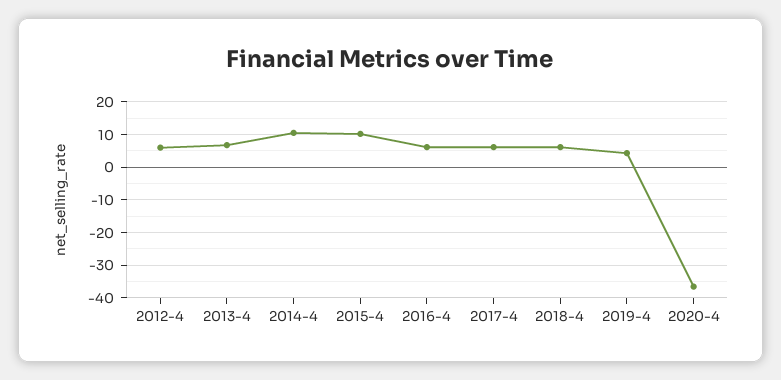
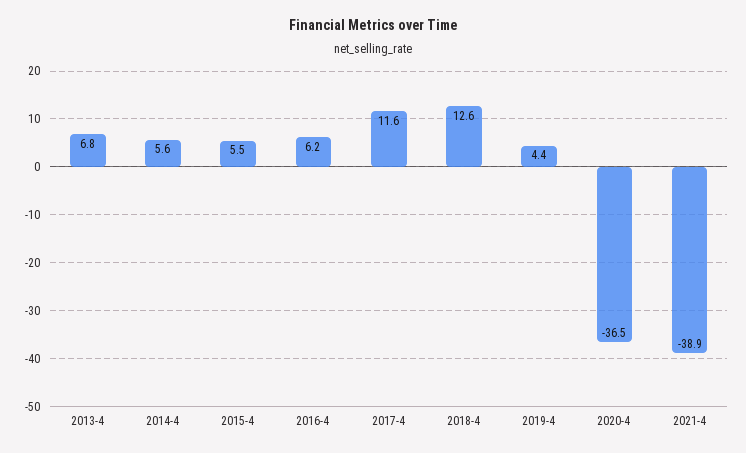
2012-4: 6 -> none
2014-4: 10 -> 5.6
2015-4: 10 -> 5.5
2017-4: 6 -> 11.6
2018-4: 6 -> 12.6
2021-4: none -> -38.9

